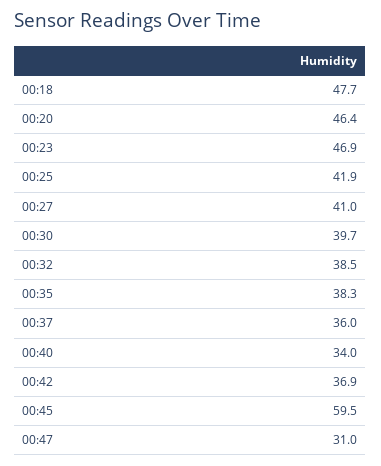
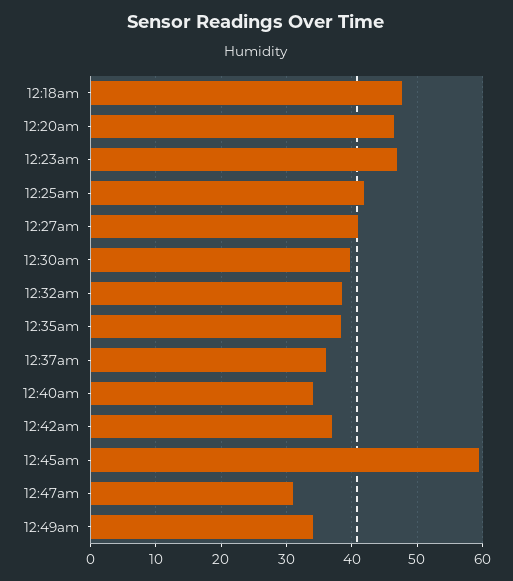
12:49am: none -> 34

